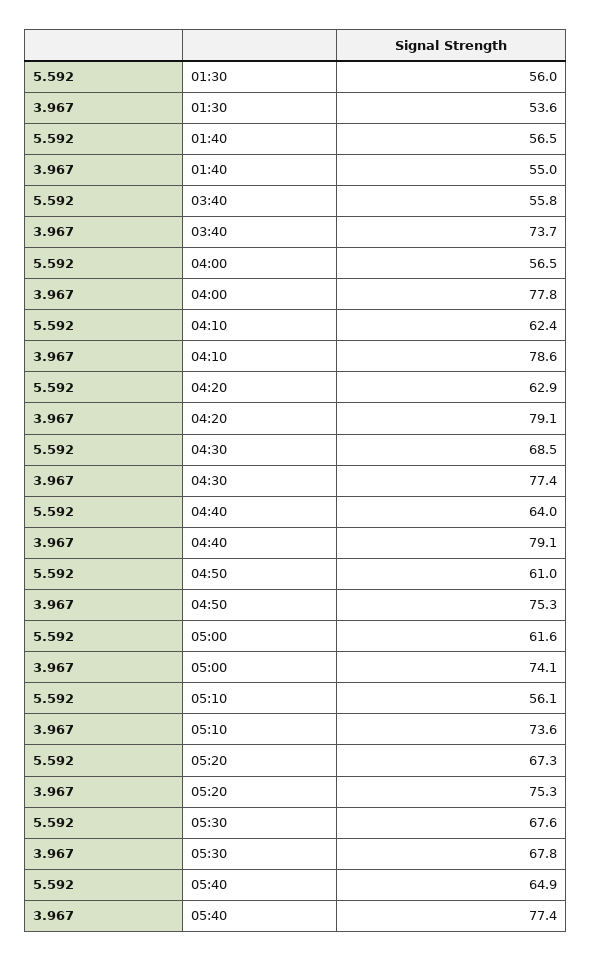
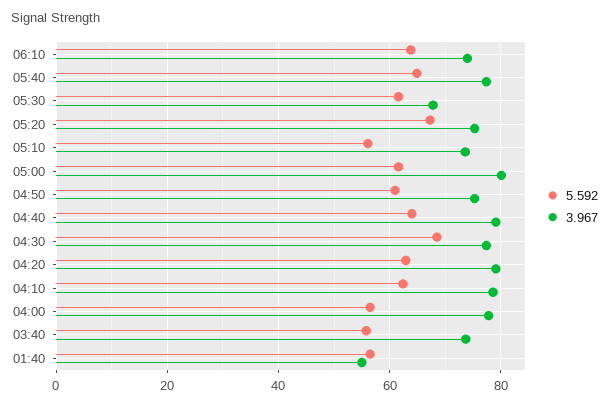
5.592, 01:30: 56 -> none
3.967, 01:30: 53.6 -> none
3.967, 05:00: 74.1 -> 80
5.592, 05:30: 67.6 -> 62
5.592, 06:10: none -> 64
3.967, 06:10: none -> 74

